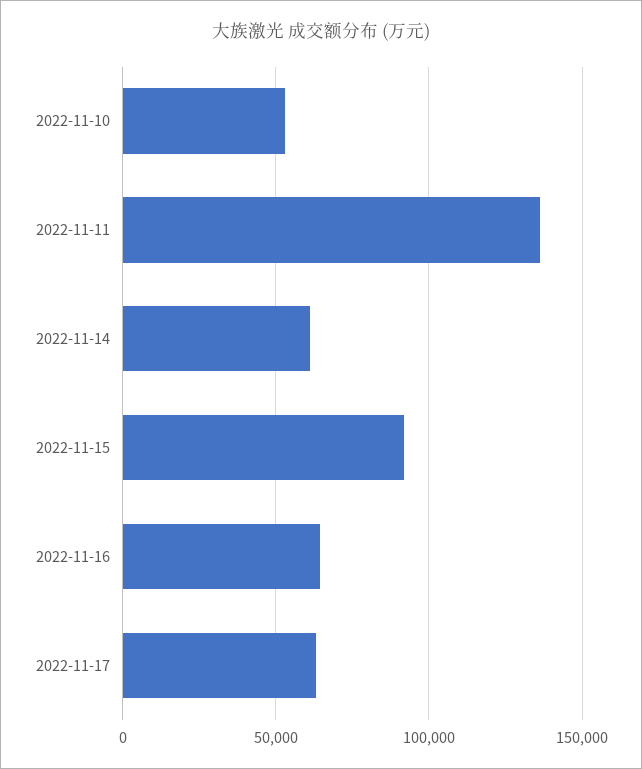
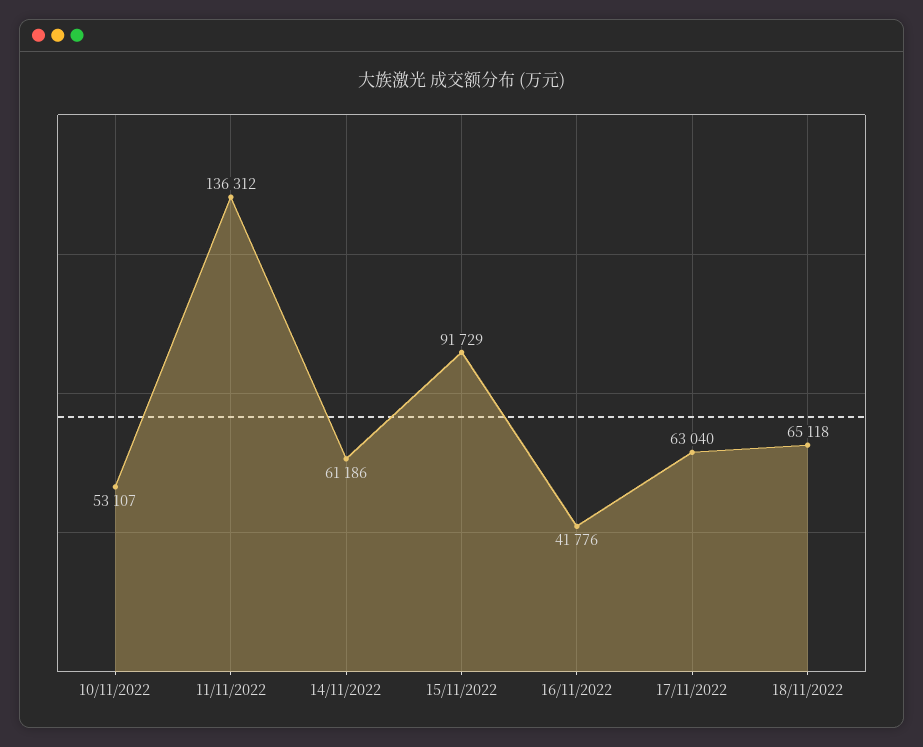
2022-11-16: 65000 -> 41776
18/11/2022: none -> 65118

